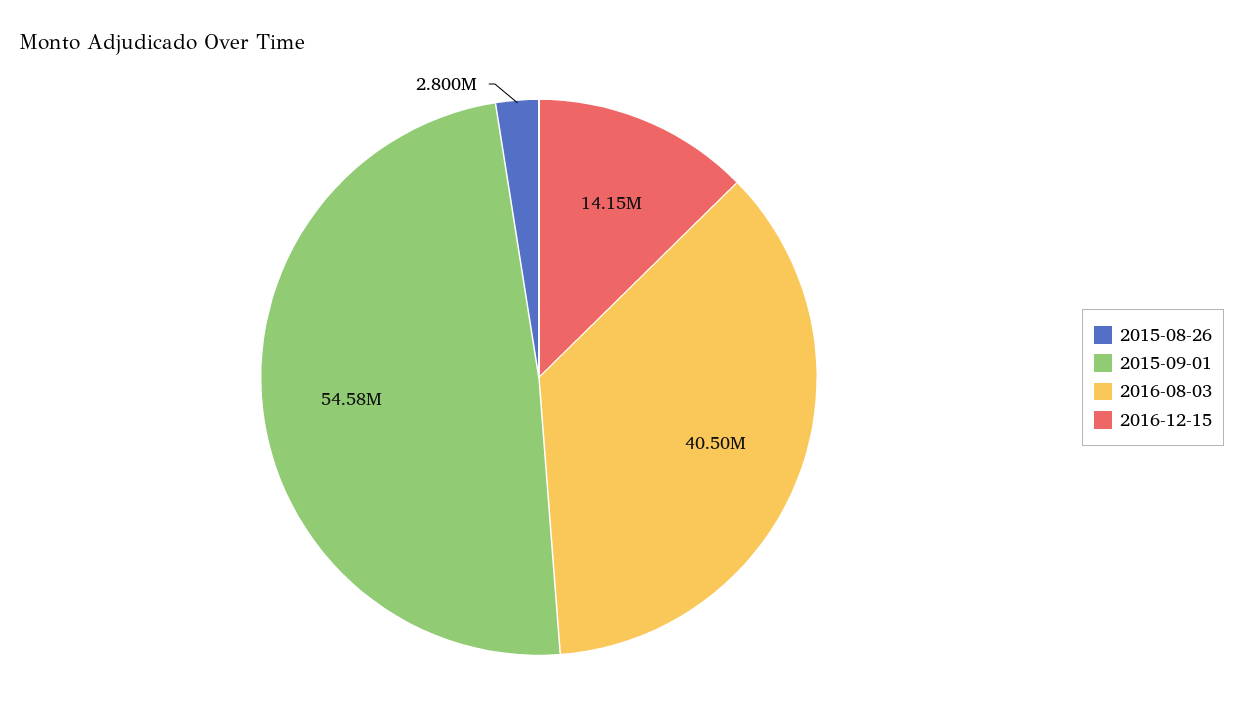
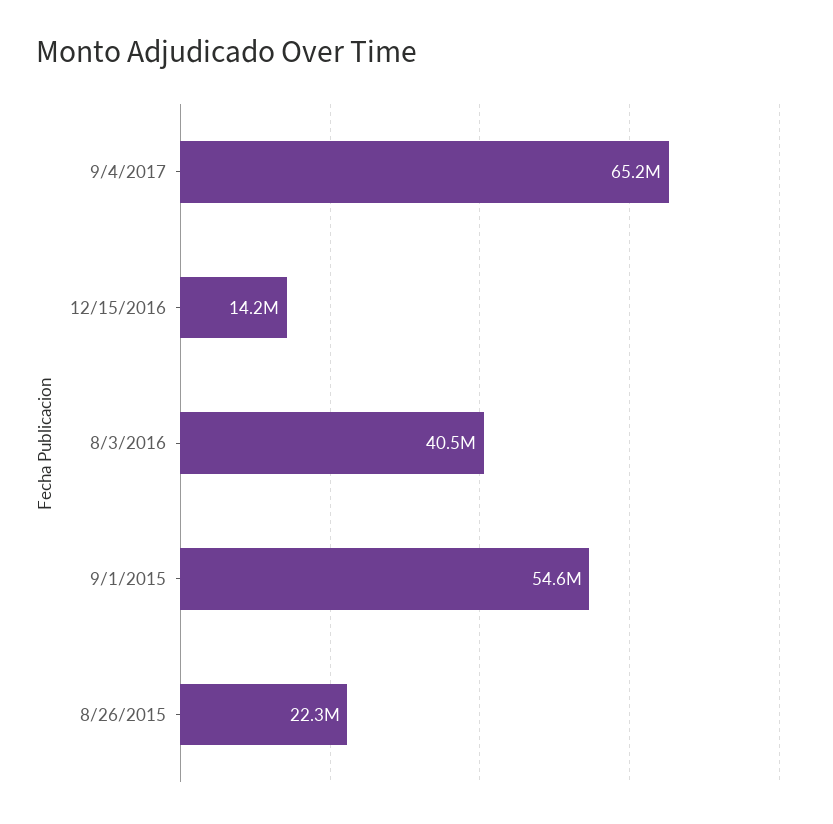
2015-08-26: 2800000 -> 22300000
9/4/2017: none -> 65200000

